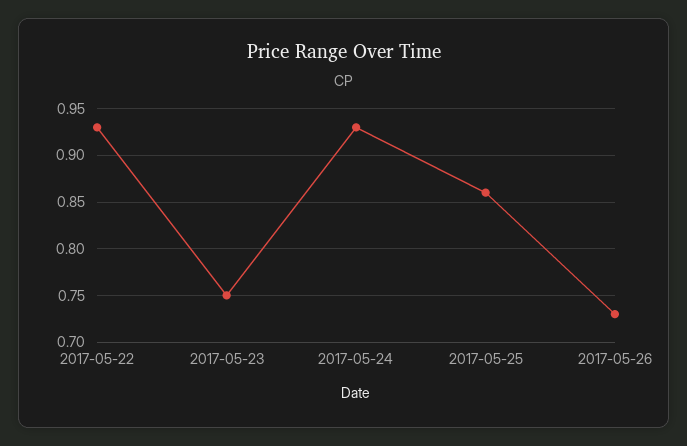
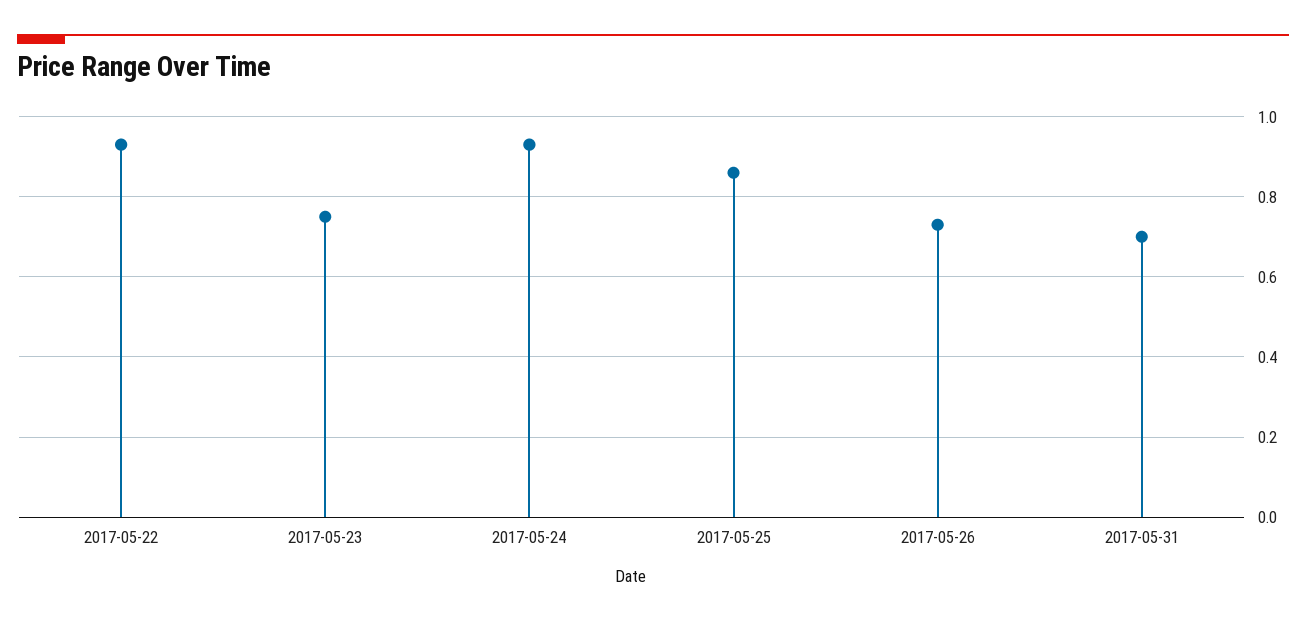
2017-05-31: none -> 0.7

